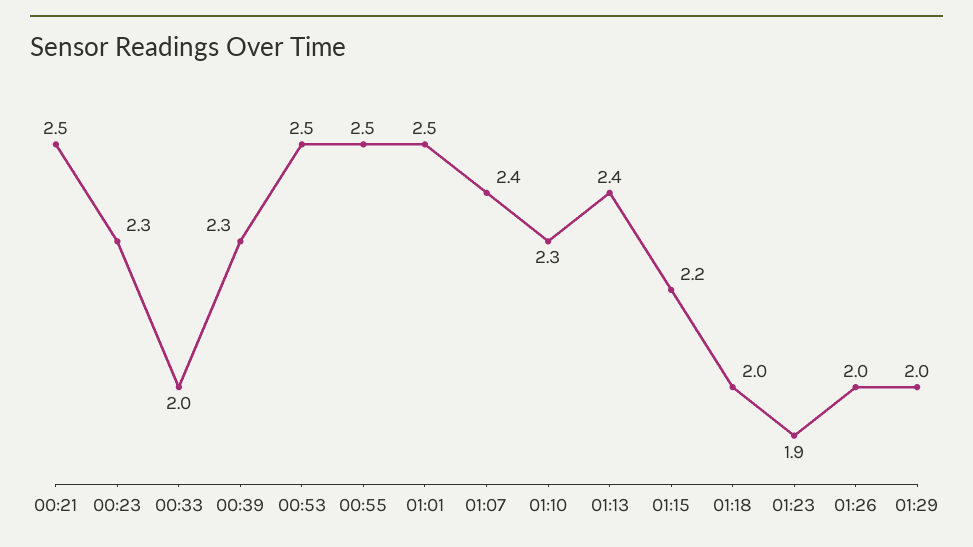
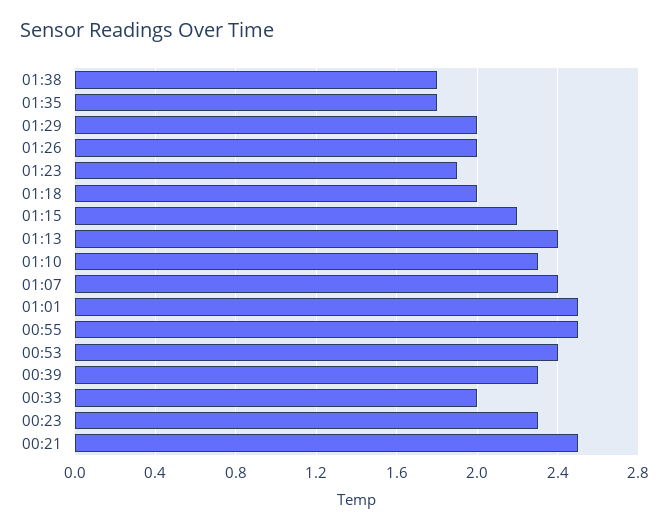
00:53: 2.5 -> 2.4
01:38: none -> 1.8
01:35: none -> 1.8

